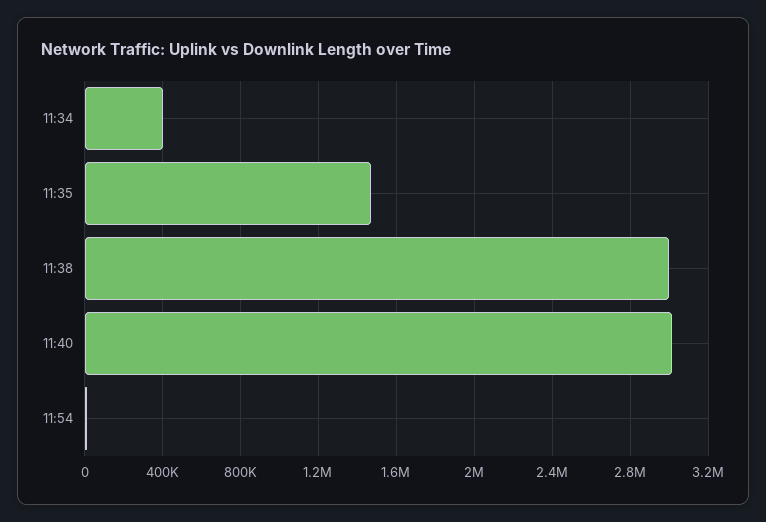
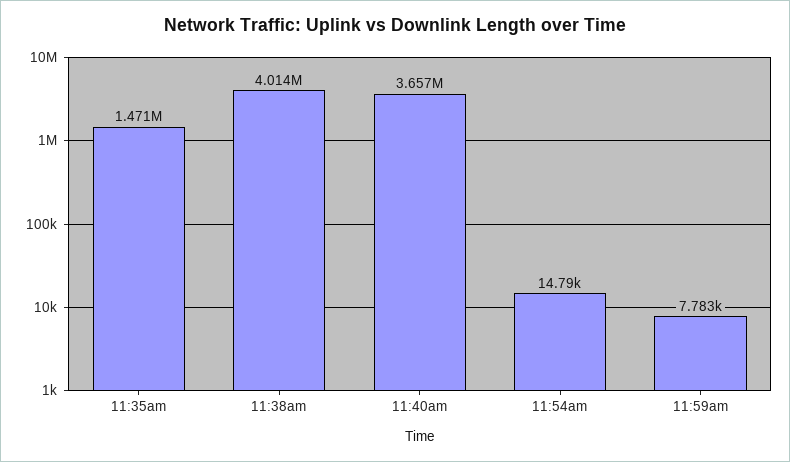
11:34: 400000 -> none
11:38: 3000000 -> 4014000
11:40: 3000000 -> 3657000
11:59am: none -> 7783

